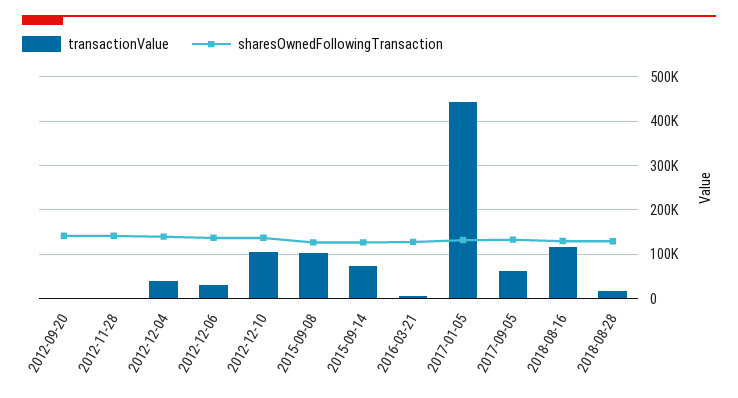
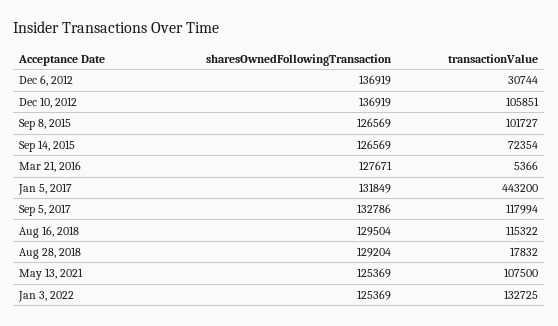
transactionValue, 2012-09-20: 0 -> none
sharesOwnedFollowingTransaction, 2012-09-20: 140000 -> none
transactionValue, 2012-11-28: 0 -> none
sharesOwnedFollowingTransaction, 2012-11-28: 140000 -> none
transactionValue, 2012-12-04: 40000 -> none
sharesOwnedFollowingTransaction, 2012-12-04: 140000 -> none
transactionValue, 2017-09-05: 60000 -> 117994
sharesOwnedFollowingTransaction, May 13, 2021: none -> 125369
transactionValue, May 13, 2021: none -> 107500
sharesOwnedFollowingTransaction, Jan 3, 2022: none -> 125369
transactionValue, Jan 3, 2022: none -> 132725

